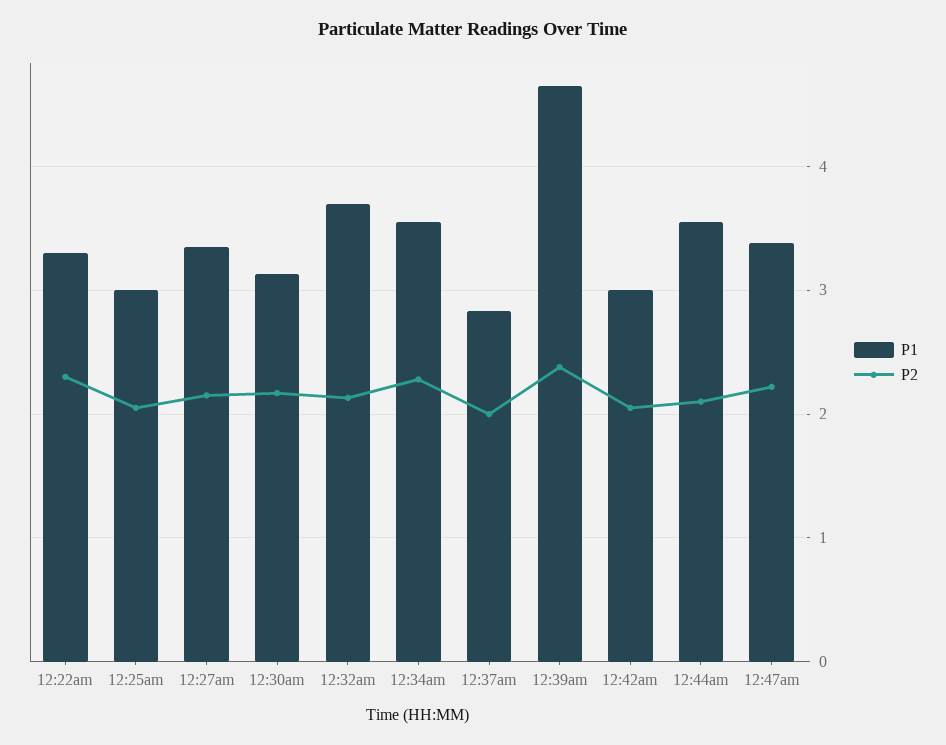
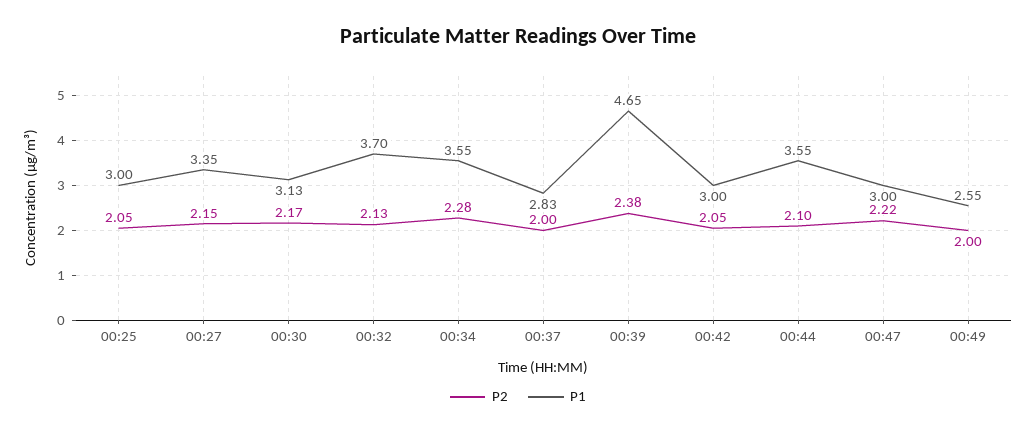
P1, 12:22am: 3.3 -> none
P2, 12:22am: 2.3 -> none
P1, 12:47am: 3.4 -> 3
P2, 00:49: none -> 2
P1, 00:49: none -> 2.55

